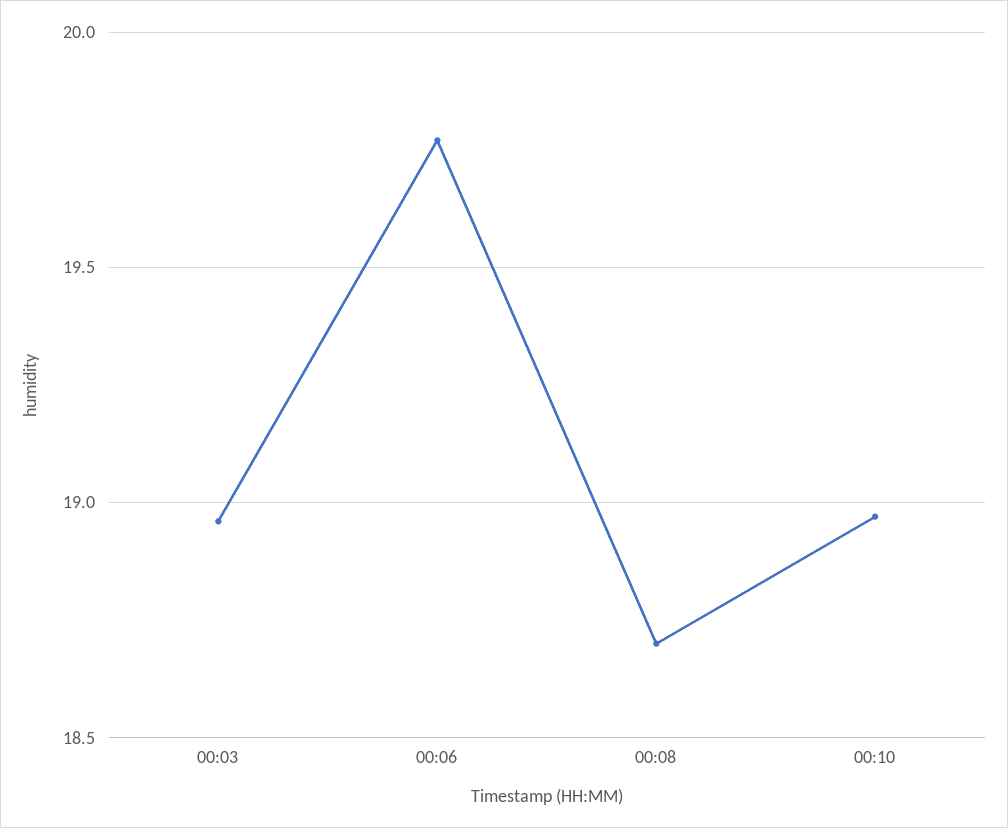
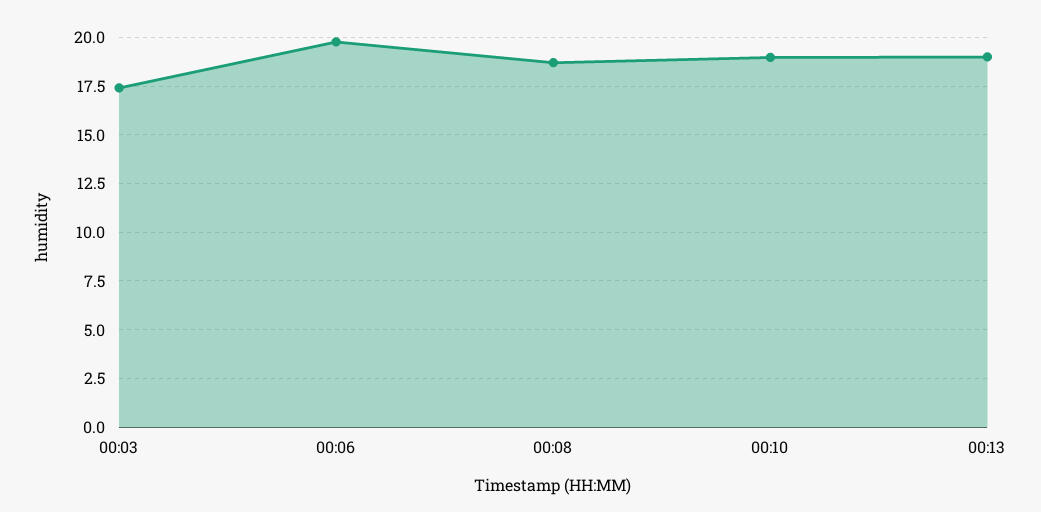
00:03: 18.95 -> 17.5
00:13: none -> 19

